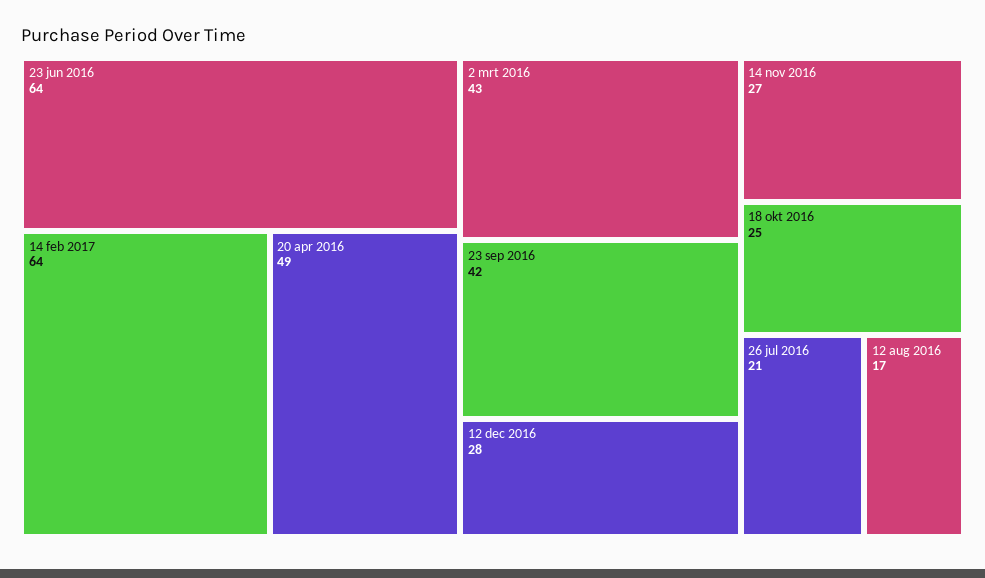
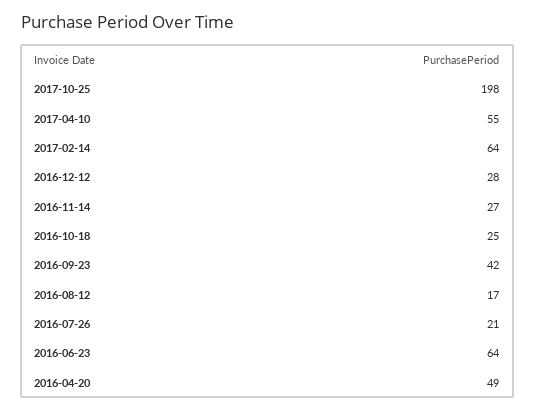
2 mrt 2016: 43 -> none
2017-10-25: none -> 198
2017-04-10: none -> 55

